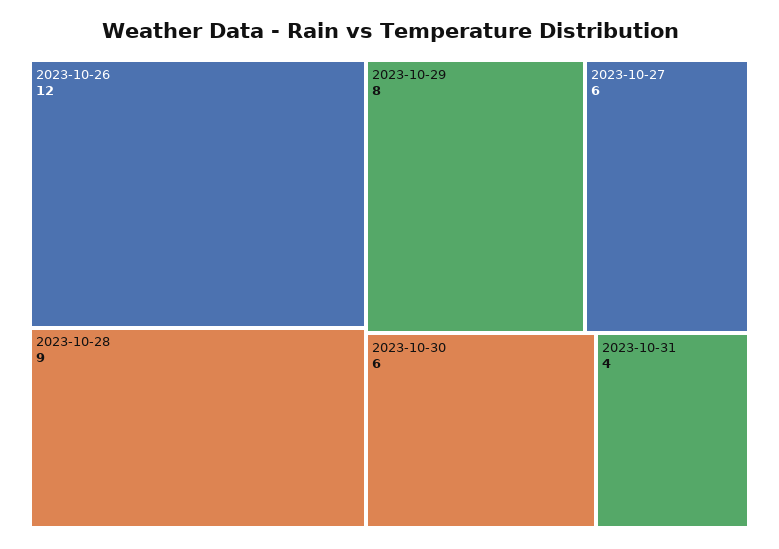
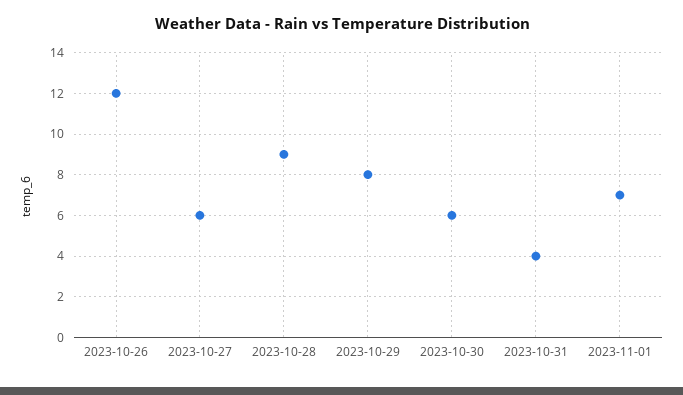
2023-11-01: none -> 7

